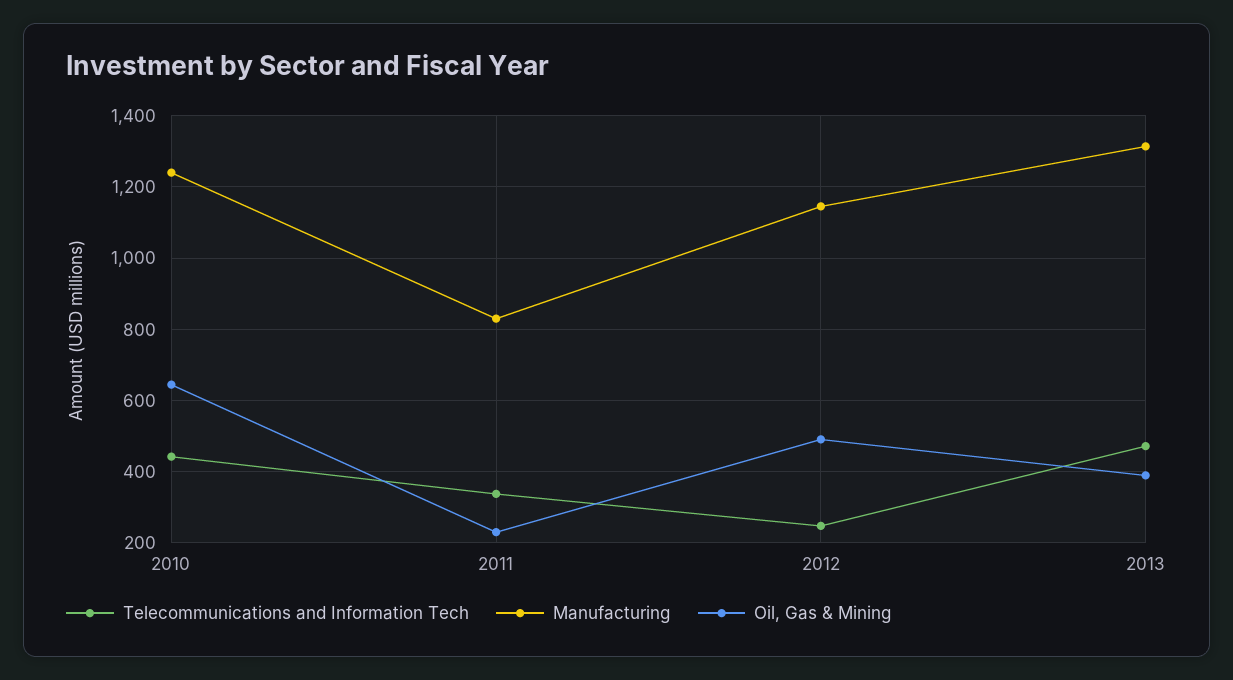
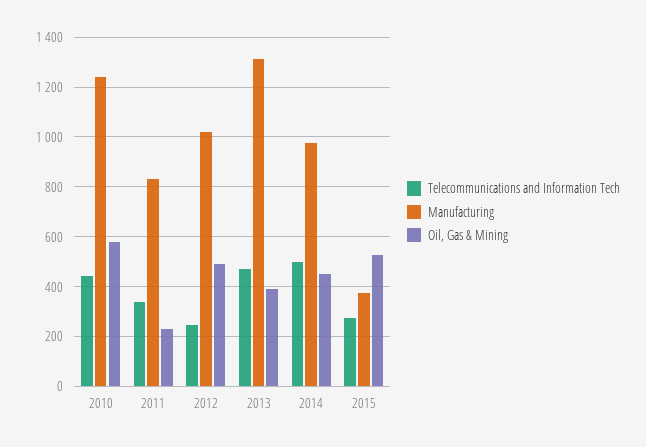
Oil, Gas & Mining, 2010: 640 -> 575
Manufacturing, 2012: 1140 -> 1025
Telecommunications and Information Tech, 2014: none -> 500
Manufacturing, 2014: none -> 975
Oil, Gas & Mining, 2014: none -> 450
Telecommunications and Information Tech, 2015: none -> 275
Manufacturing, 2015: none -> 375
Oil, Gas & Mining, 2015: none -> 525

